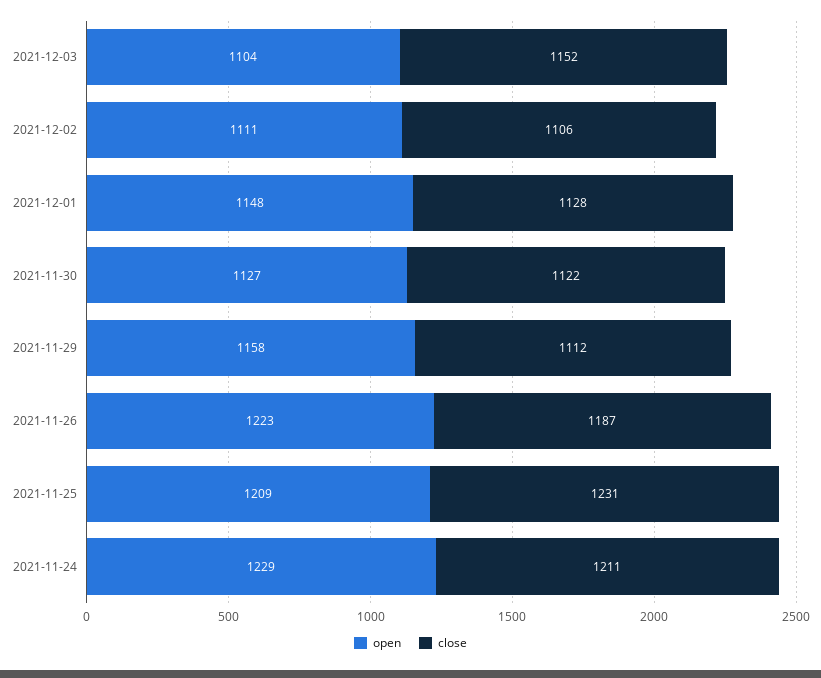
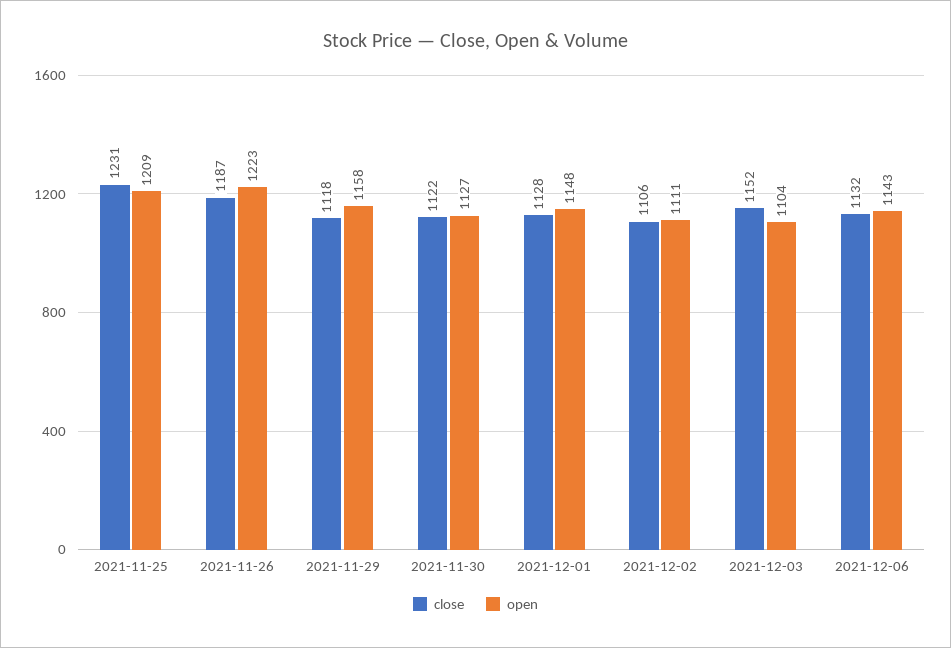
close, 2021-11-29: 1112 -> 1118
open, 2021-11-24: 1229 -> none
close, 2021-11-24: 1211 -> none
close, 2021-12-06: none -> 1132
open, 2021-12-06: none -> 1143

